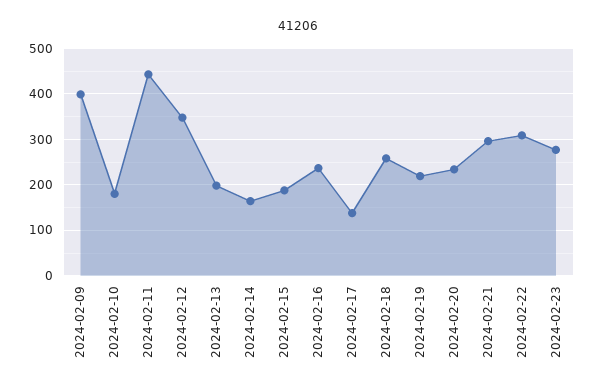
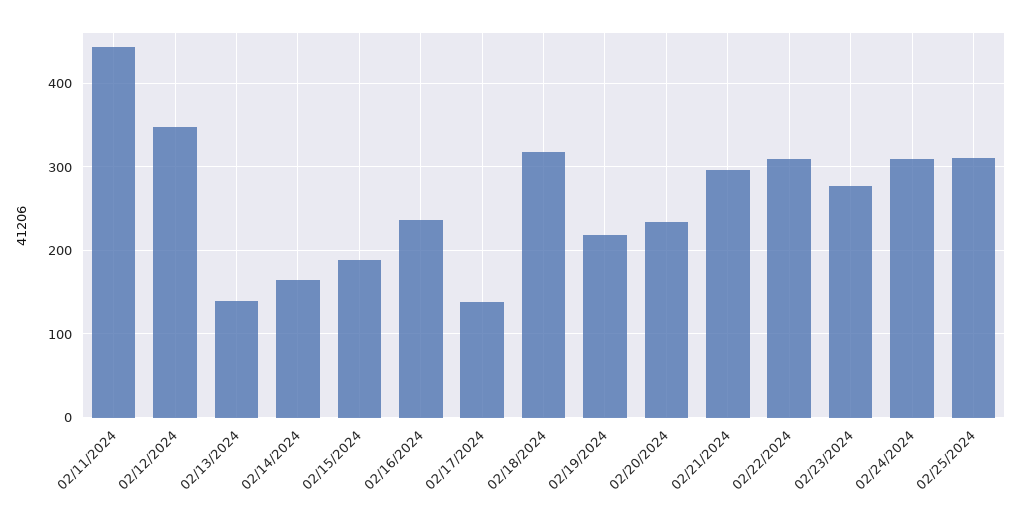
2024-02-09: 400 -> none
2024-02-10: 180 -> none
2024-02-13: 200 -> 140
2024-02-18: 260 -> 320
02/24/2024: none -> 310
02/25/2024: none -> 310

